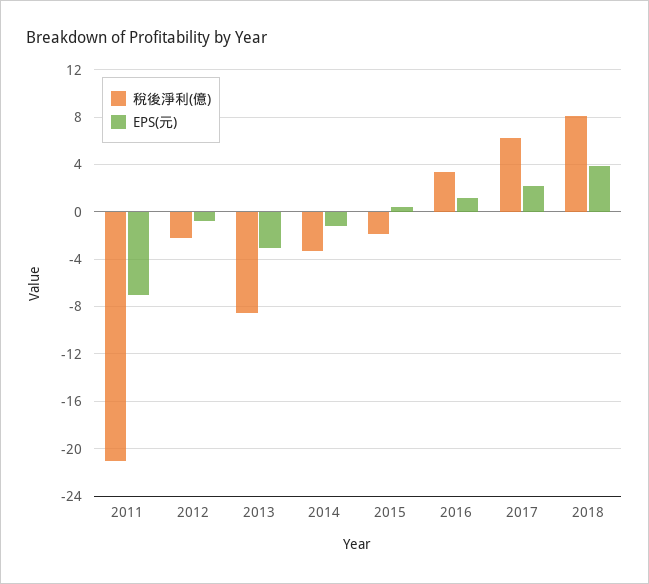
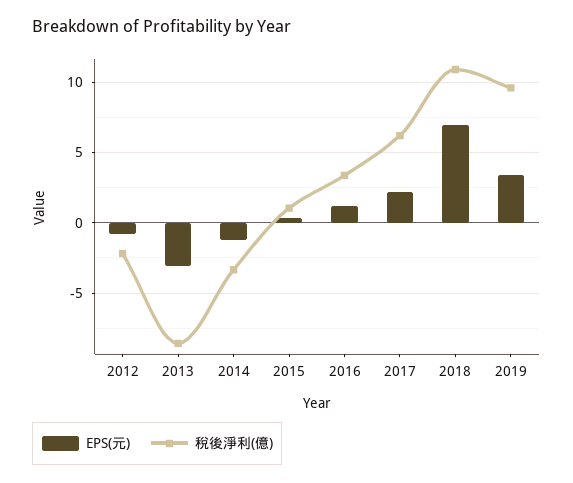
稅後淨利(億), 2011: -21 -> none
EPS(元), 2011: -7 -> none
稅後淨利(億), 2015: -2 -> 1
稅後淨利(億), 2018: 8 -> 11
EPS(元), 2018: 4 -> 7
EPS(元), 2019: none -> 3.5
稅後淨利(億), 2019: none -> 9.5

